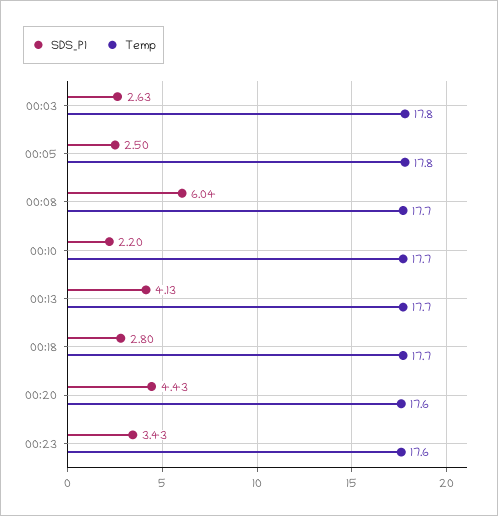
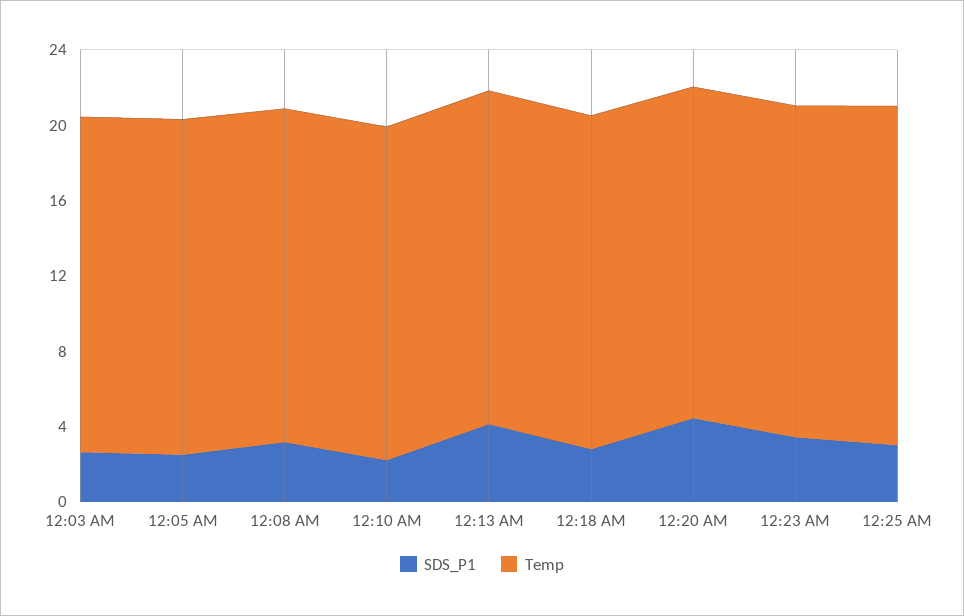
SDS_P1, 00:08: 6.04 -> 3
SDS_P1, 12:25 AM: none -> 3
Temp, 12:25 AM: none -> 18

